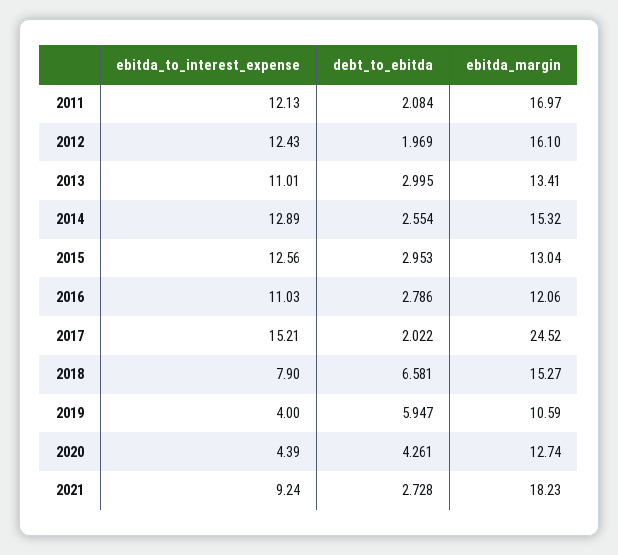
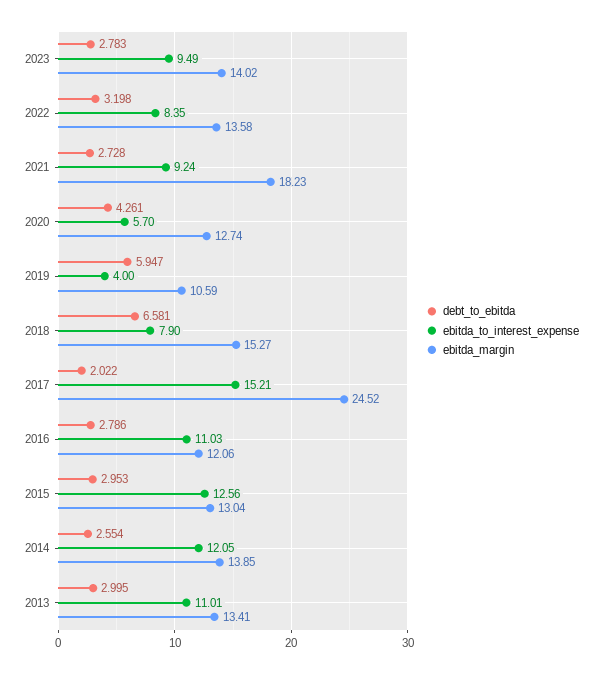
ebitda_to_interest_expense, 2011: 12.13 -> none
debt_to_ebitda, 2011: 2.084 -> none
ebitda_margin, 2011: 16.97 -> none
ebitda_to_interest_expense, 2012: 12.43 -> none
debt_to_ebitda, 2012: 1.969 -> none
ebitda_margin, 2012: 16.1 -> none
ebitda_to_interest_expense, 2014: 12.89 -> 12.05
ebitda_margin, 2014: 15.32 -> 13.85
ebitda_to_interest_expense, 2020: 4.39 -> 5.7
debt_to_ebitda, 2023: none -> 2.783
ebitda_to_interest_expense, 2023: none -> 9.49
ebitda_margin, 2023: none -> 14.02
debt_to_ebitda, 2022: none -> 3.198
ebitda_to_interest_expense, 2022: none -> 8.35
ebitda_margin, 2022: none -> 13.58

